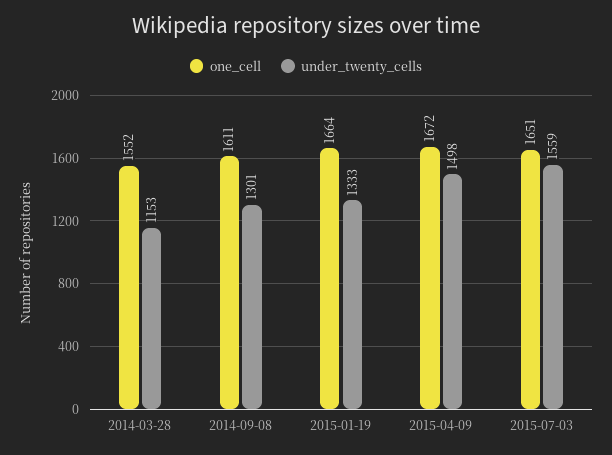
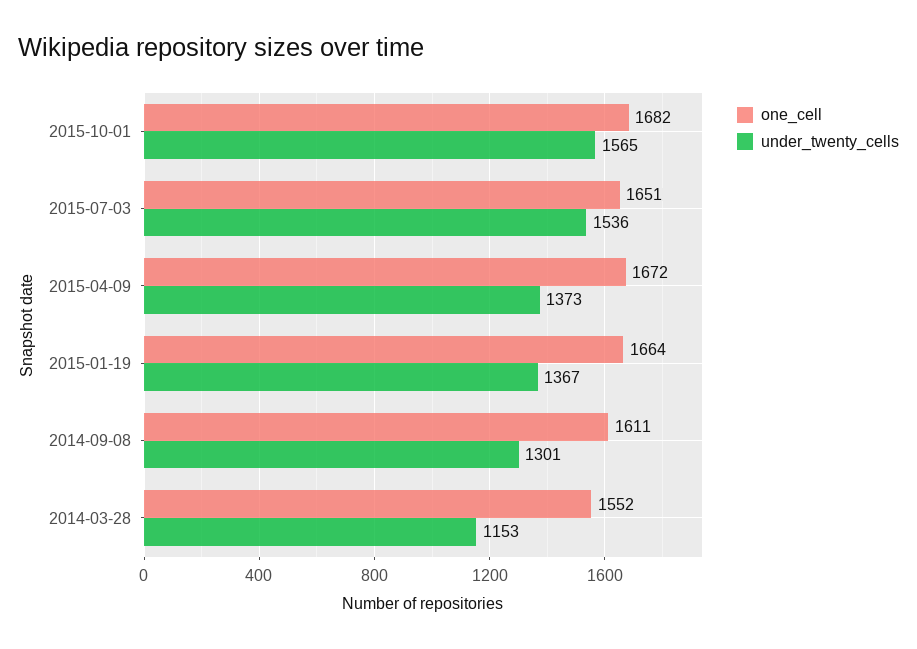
under_twenty_cells, 2015-01-19: 1333 -> 1367
under_twenty_cells, 2015-04-09: 1498 -> 1373
under_twenty_cells, 2015-07-03: 1559 -> 1536
one_cell, 2015-10-01: none -> 1682
under_twenty_cells, 2015-10-01: none -> 1565

